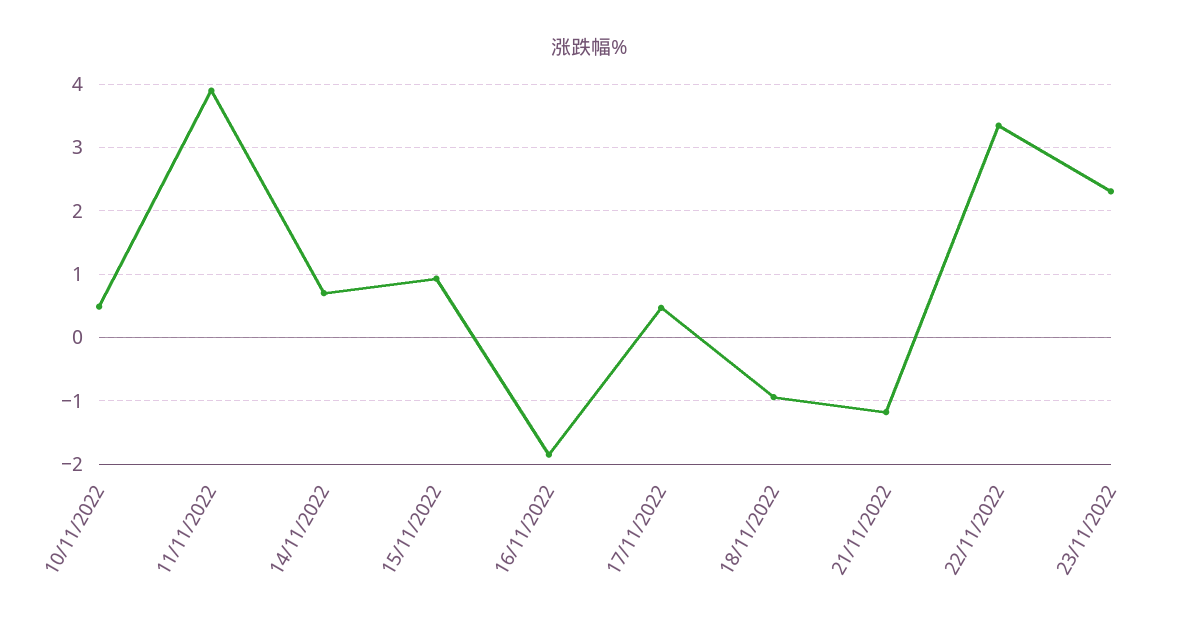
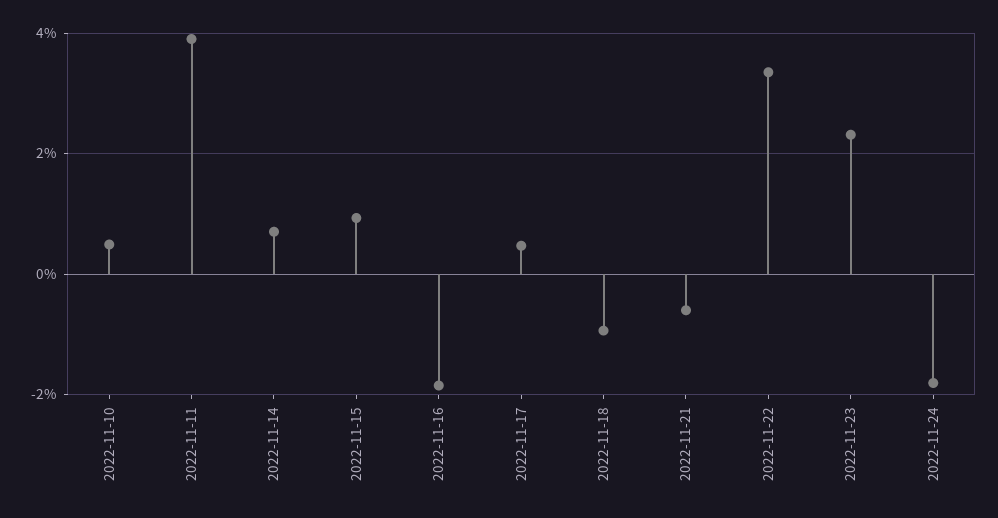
21/11/2022: -1.2 -> -0.6
2022-11-24: none -> -1.8

